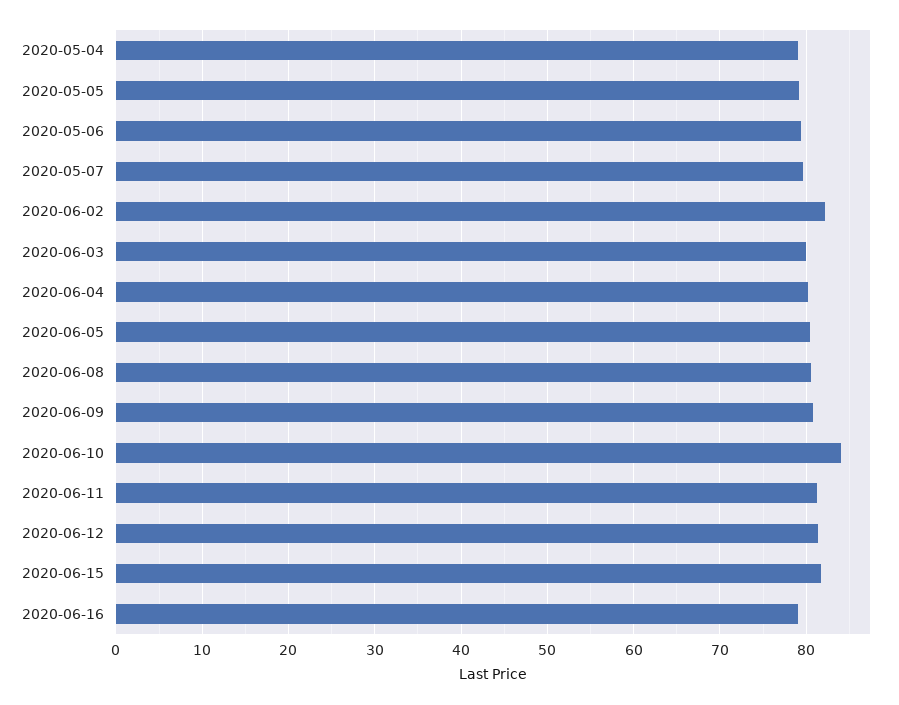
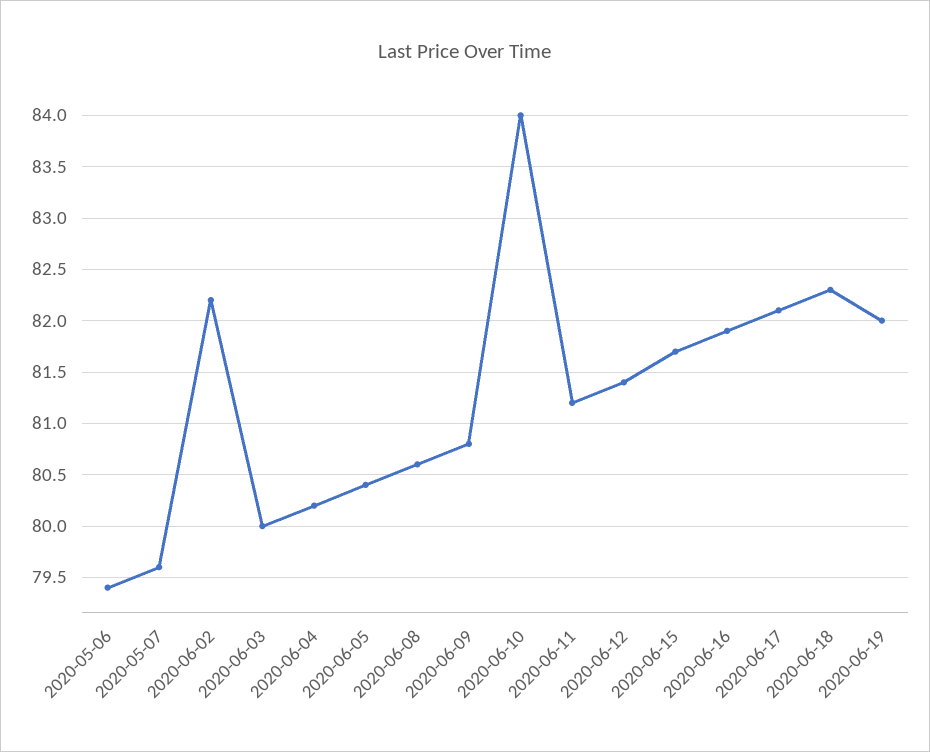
2020-05-04: 79 -> none
2020-05-05: 79 -> none
2020-06-16: 79 -> 81.9
2020-06-17: none -> 82.1
2020-06-18: none -> 82.3
2020-06-19: none -> 82

